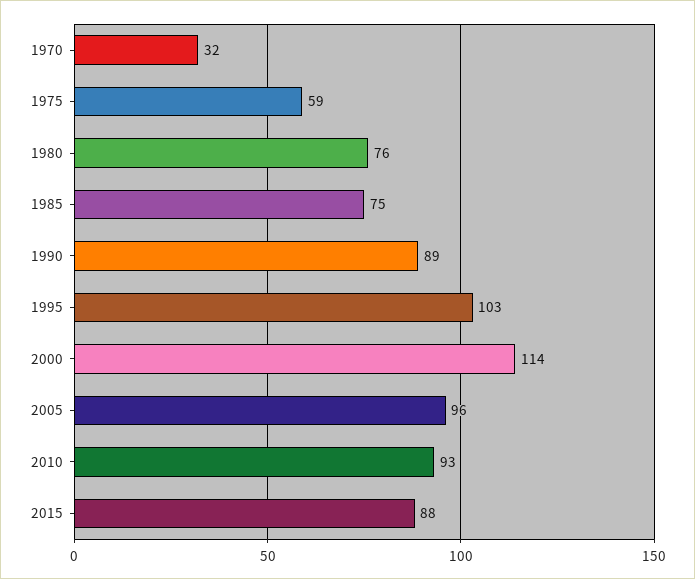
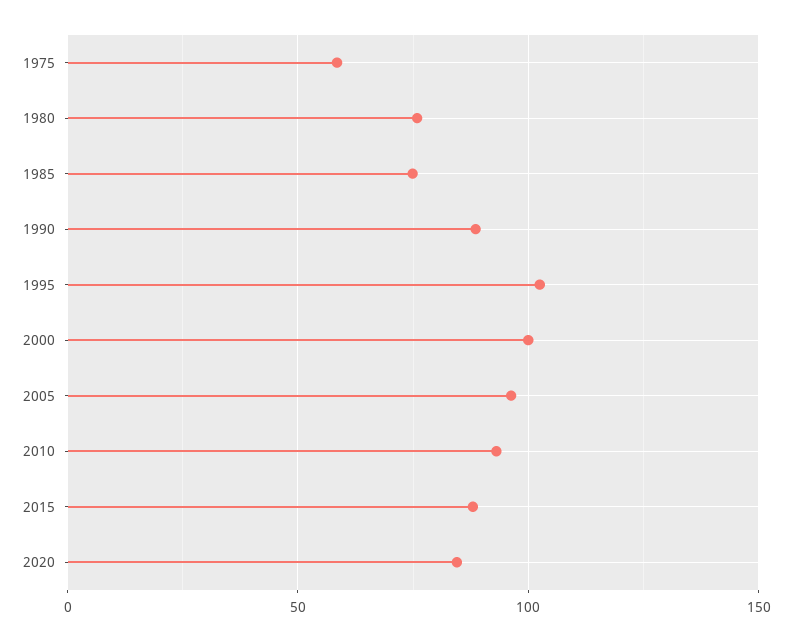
1970: 32 -> none
2000: 114 -> 100
2020: none -> 85

